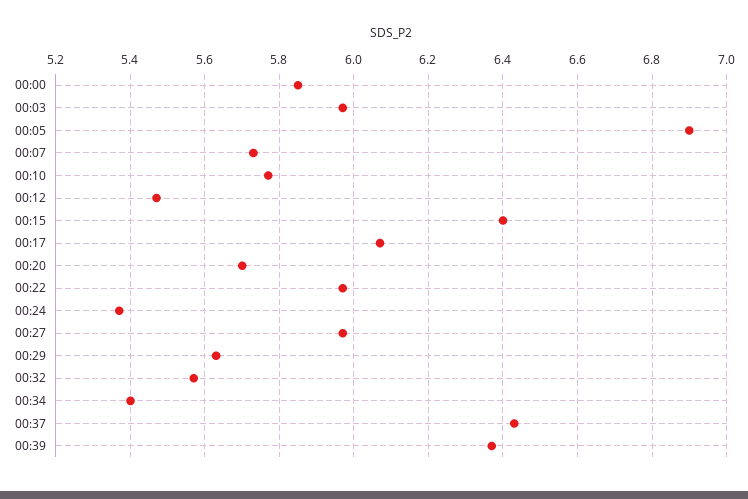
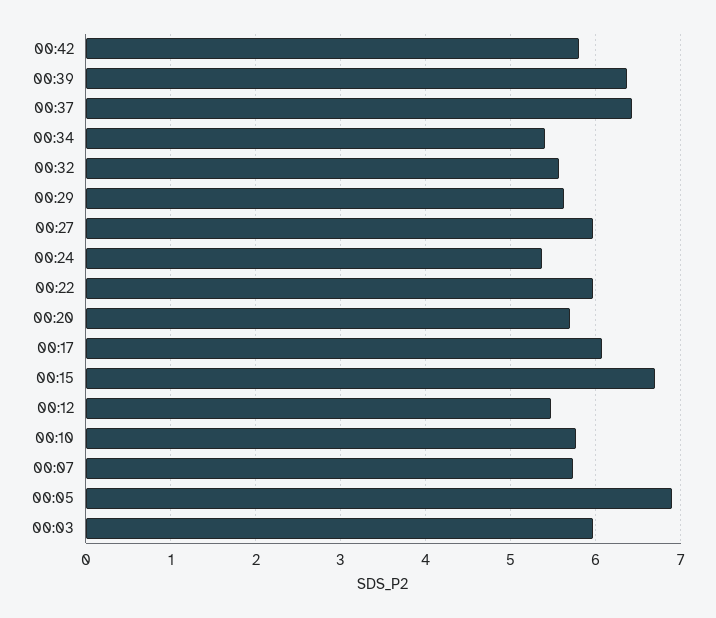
00:00: 5.85 -> none
00:15: 6.4 -> 6.7
00:42: none -> 5.8

